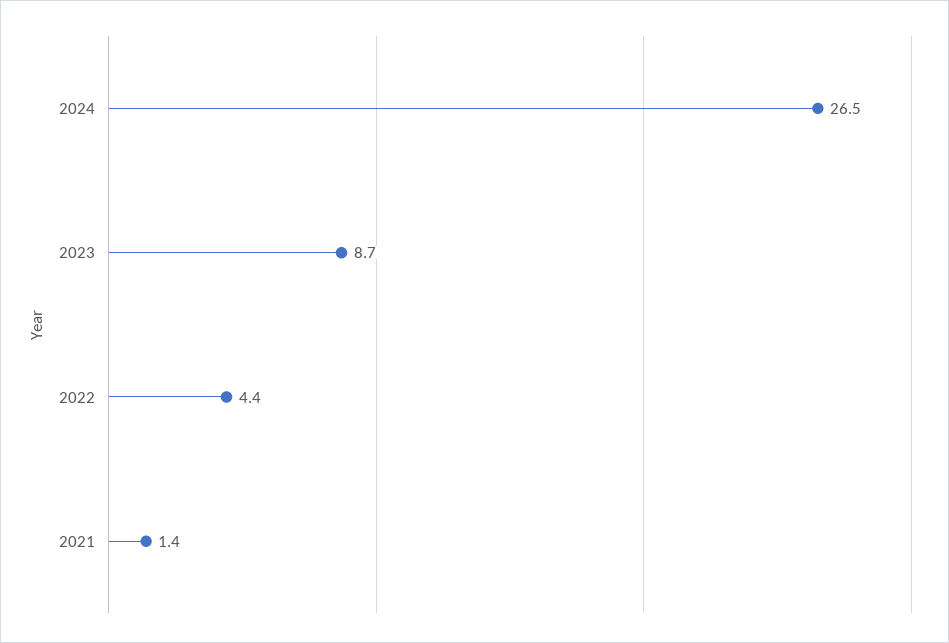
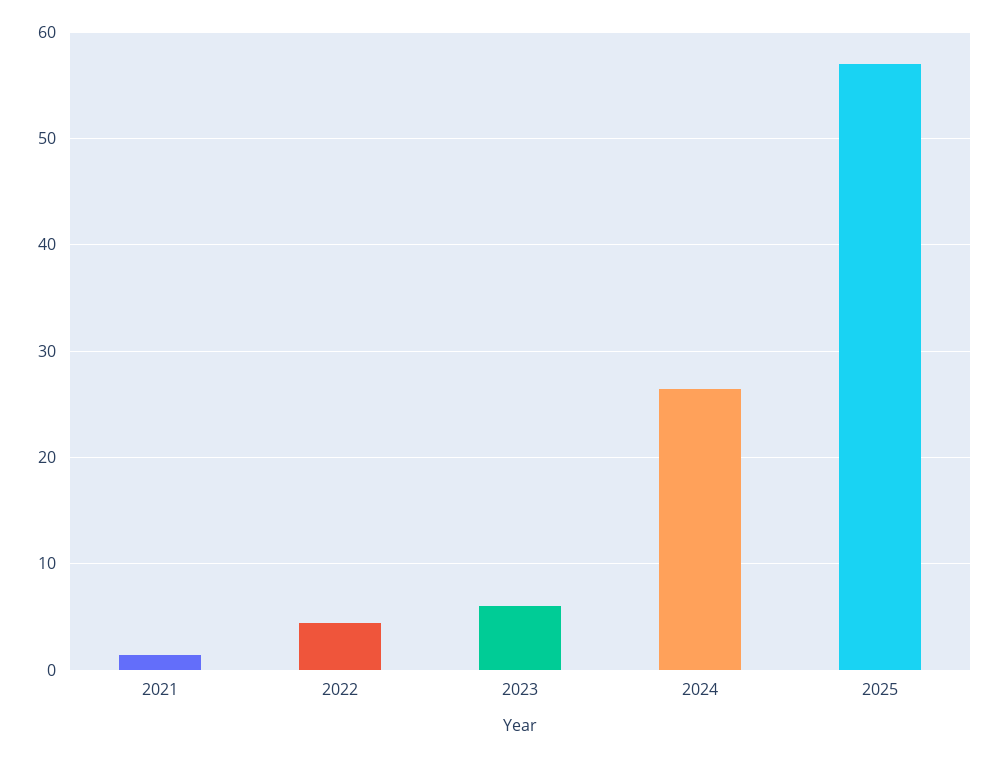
2023: 8.7 -> 6
2025: none -> 57

